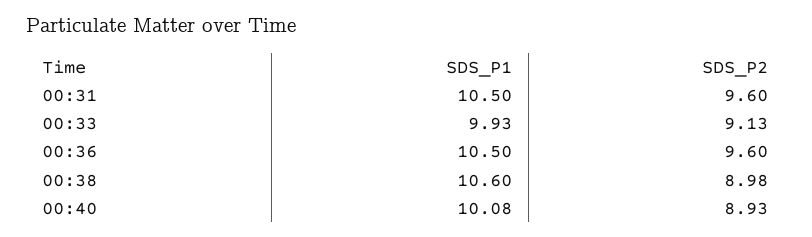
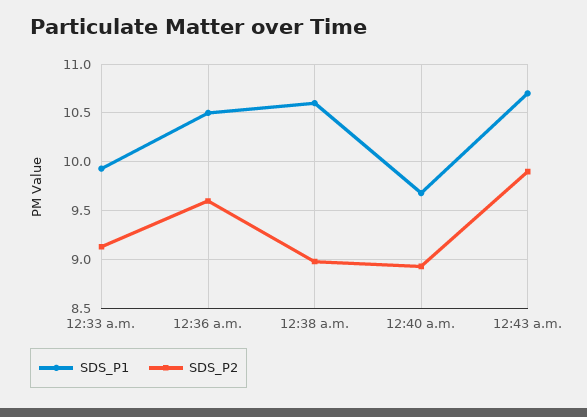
SDS_P1, 00:31: 10.5 -> none
SDS_P2, 00:31: 9.6 -> none
SDS_P1, 00:40: 10.08 -> 9.7
SDS_P1, 12:43 a.m.: none -> 10.7
SDS_P2, 12:43 a.m.: none -> 9.9

